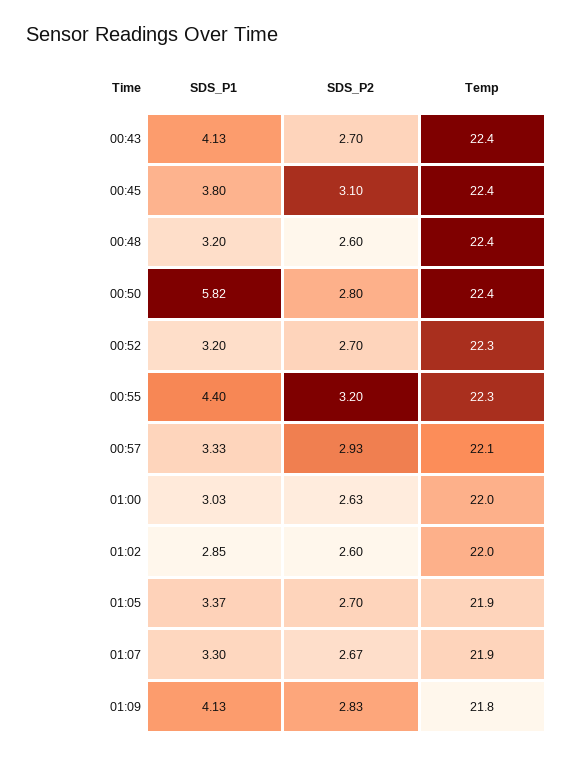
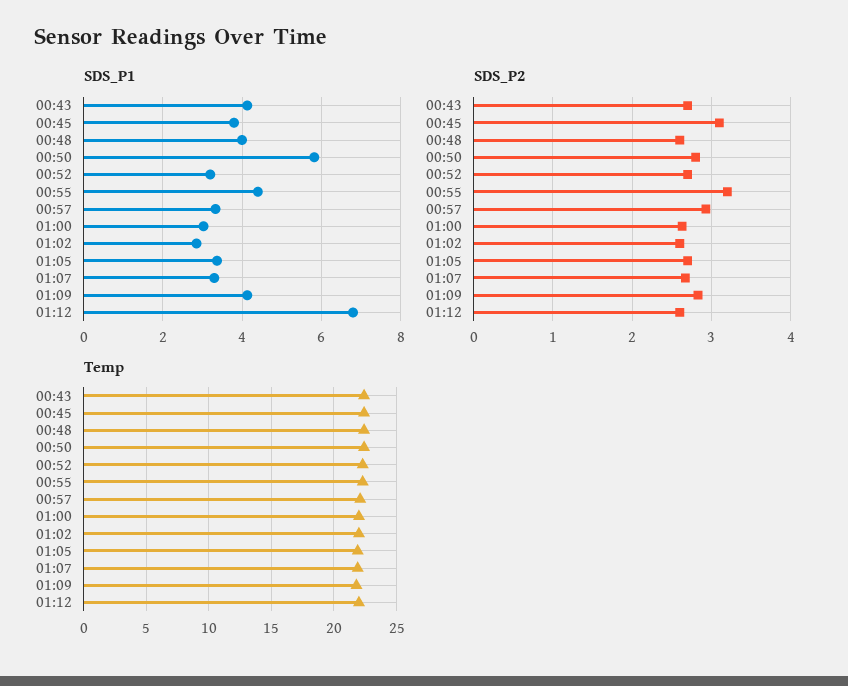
SDS_P1, 00:48: 3.2 -> 4
SDS_P1, 01:12: none -> 6.8
SDS_P2, 01:12: none -> 2.6
Temp, 01:12: none -> 22

